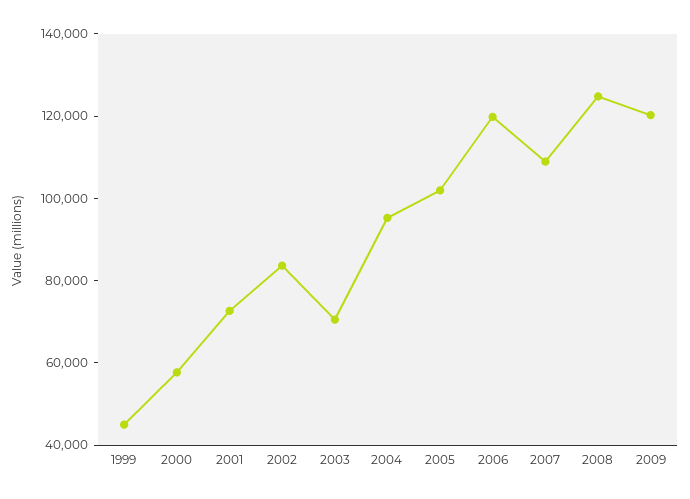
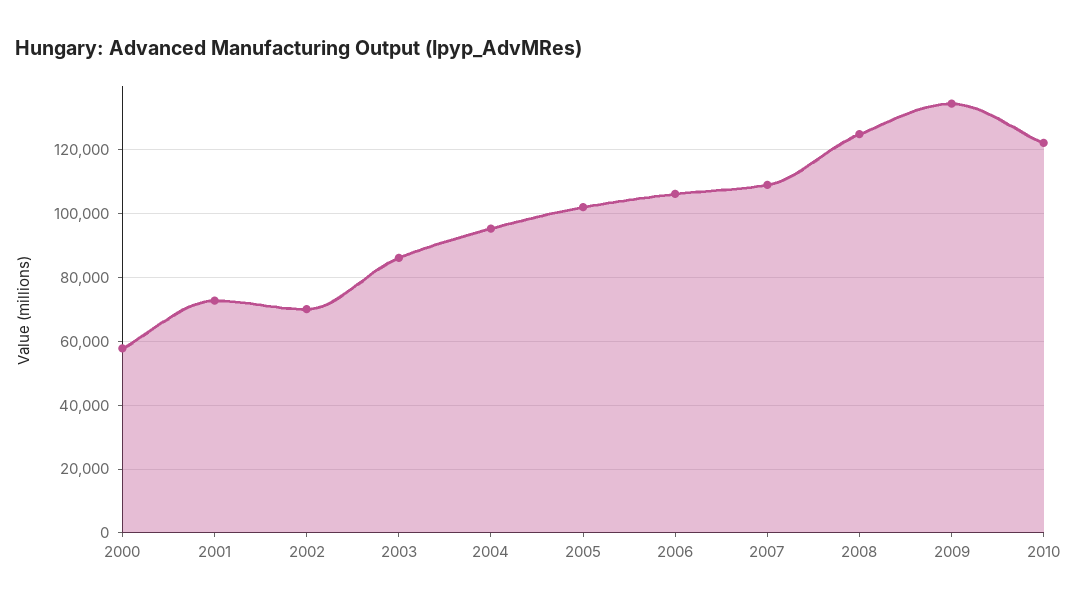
1999: 45000 -> none
2002: 85000 -> 70000
2003: 70000 -> 86000
2006: 120000 -> 106000
2009: 120000 -> 134000
2010: none -> 122000

